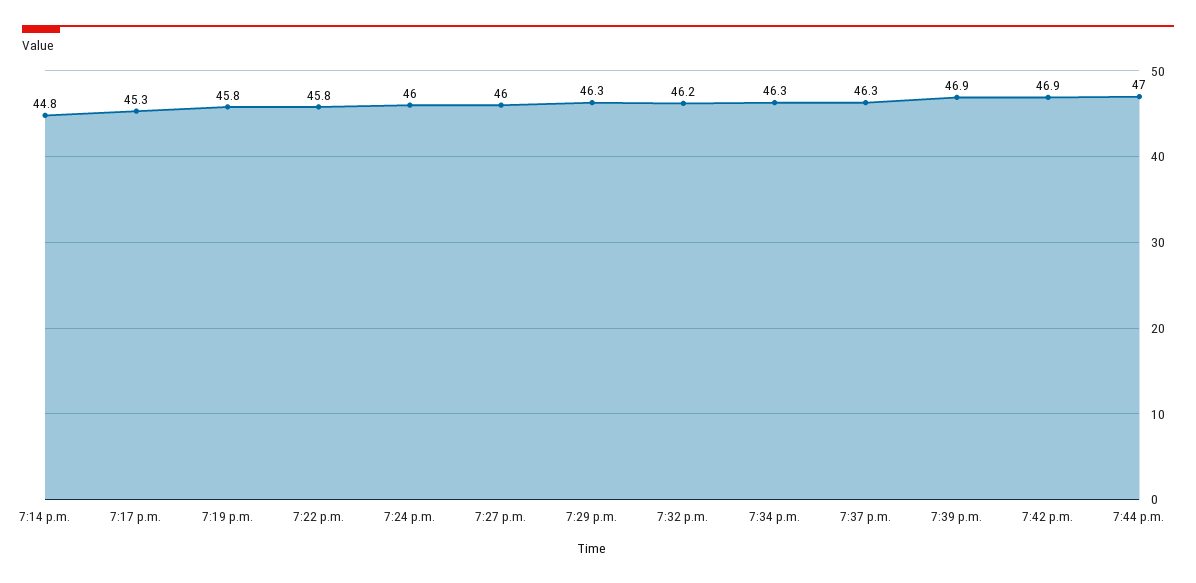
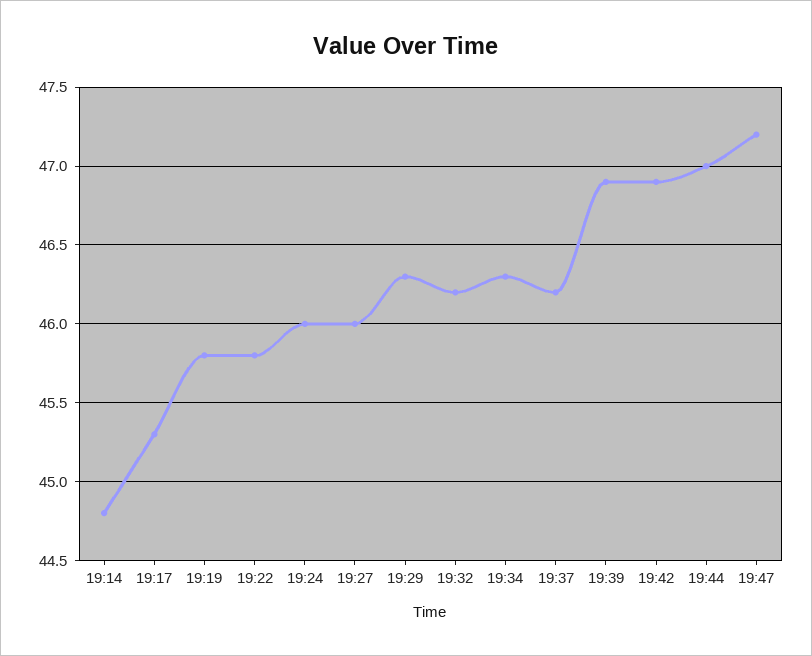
7:37 p.m.: 46.3 -> 46.2
19:47: none -> 47.2

